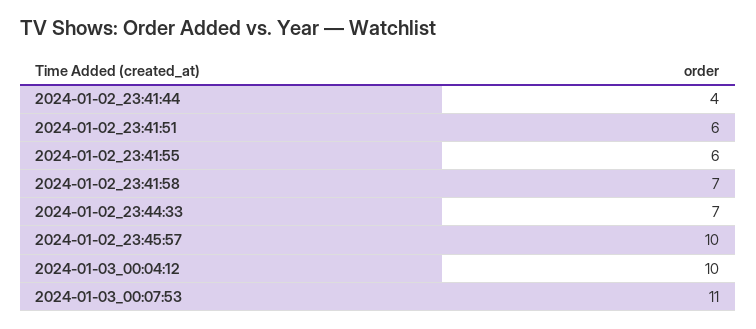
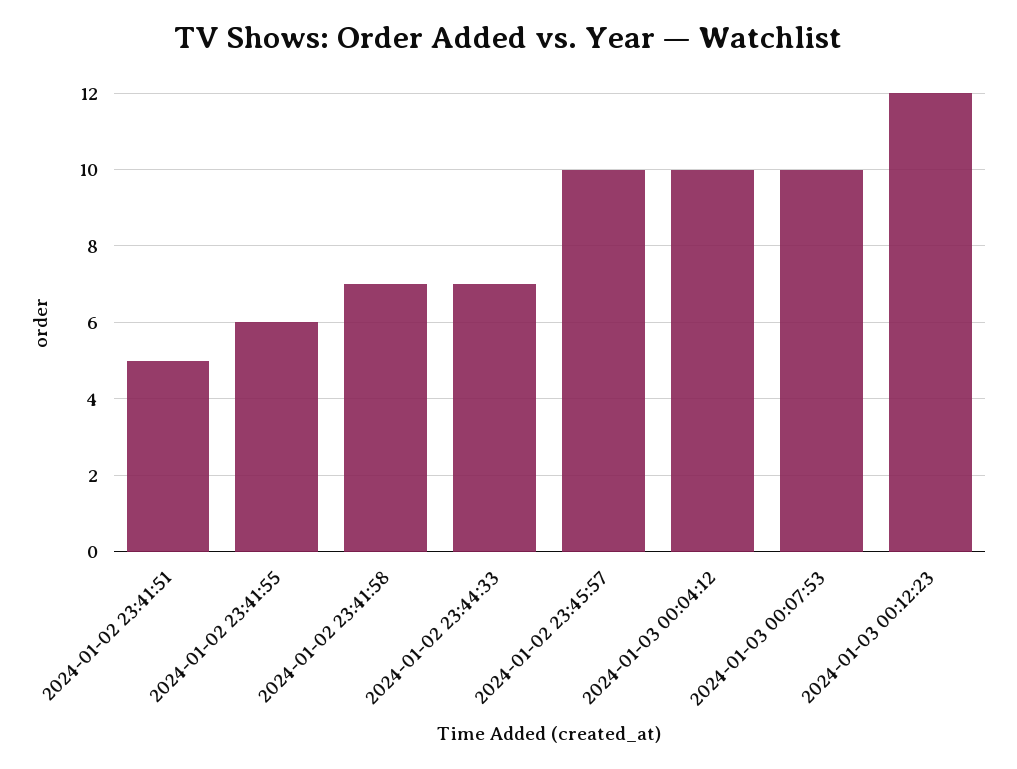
2024-01-02_23:41:44: 4 -> none
2024-01-02_23:41:51: 6 -> 5
2024-01-03_00:07:53: 11 -> 10
2024-01-03 00:12:23: none -> 12

